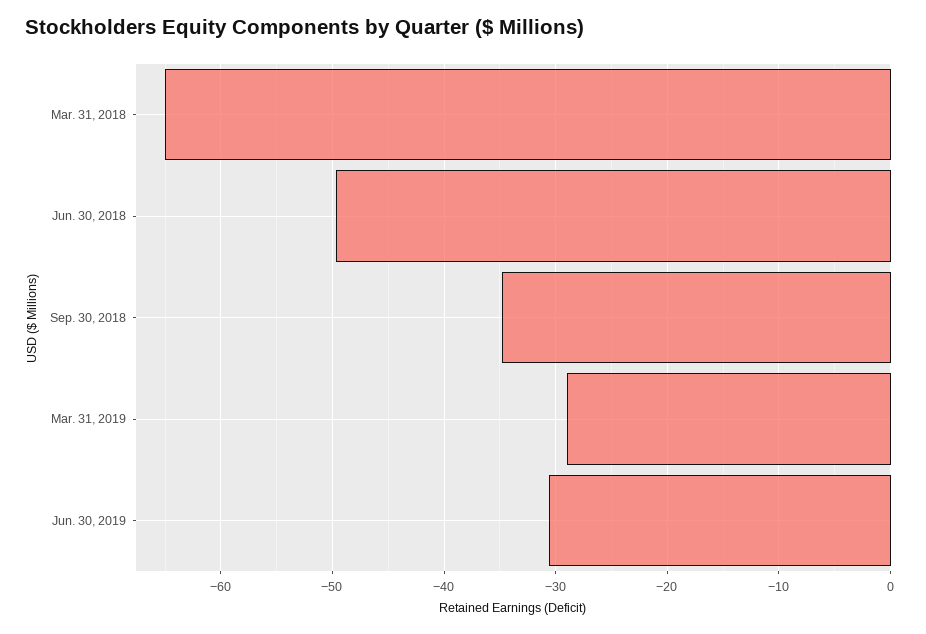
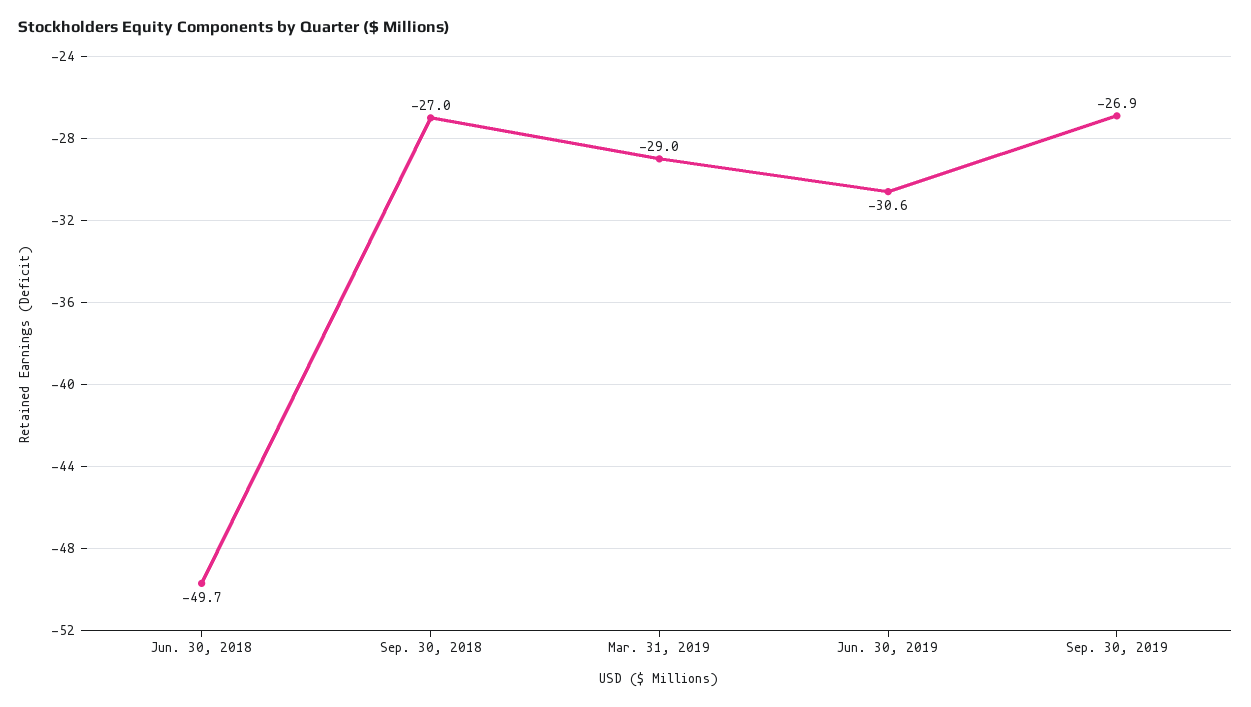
Mar. 31, 2018: -65 -> none
Sep. 30, 2018: -35 -> -27
Sep. 30, 2019: none -> -26.9

